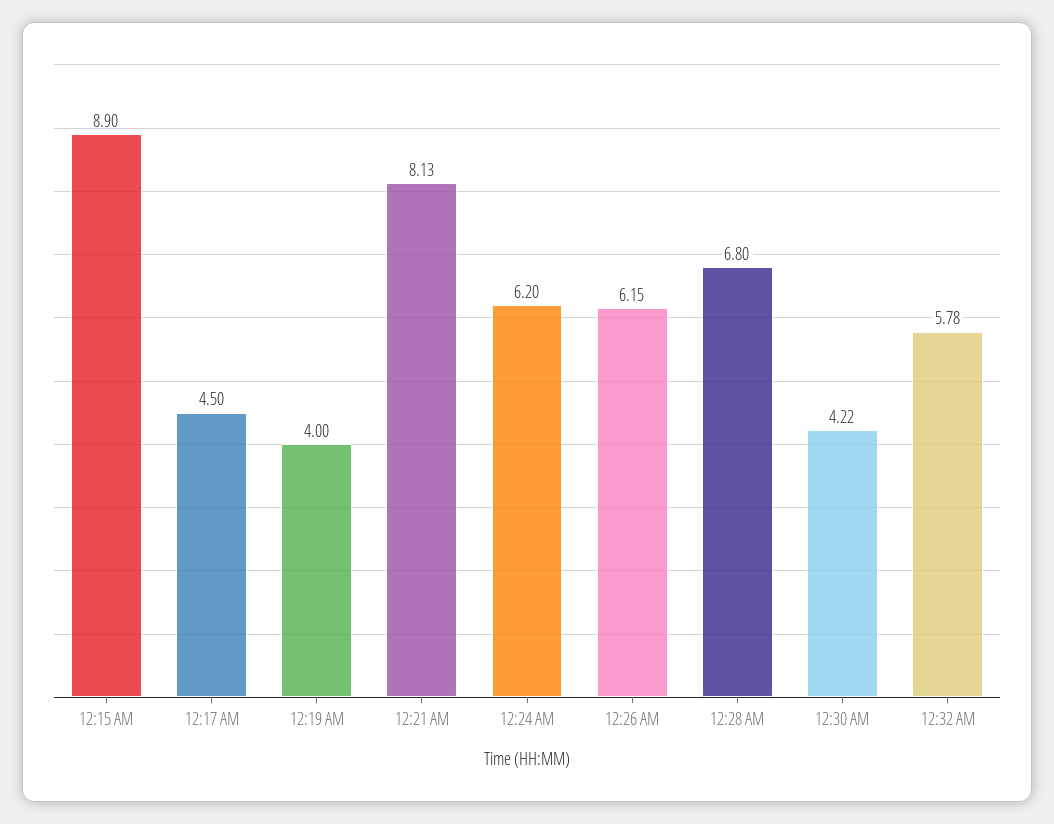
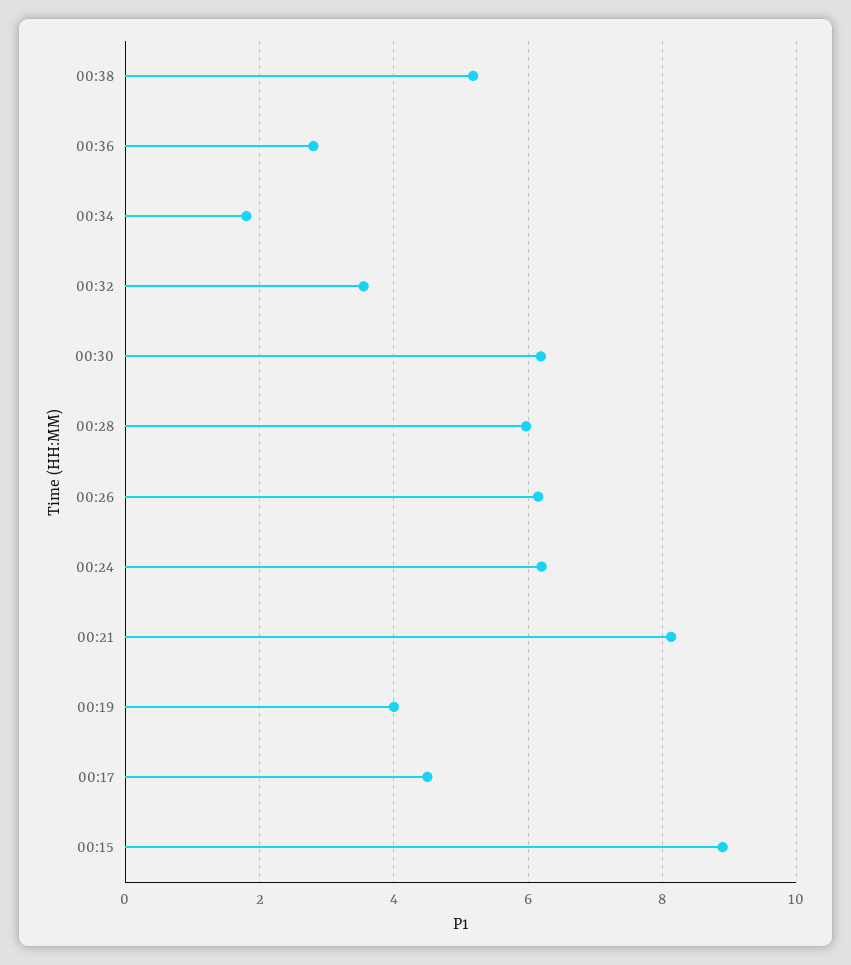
12:28 AM: 6.8 -> 6
12:30 AM: 4.22 -> 6.2
12:32 AM: 5.78 -> 3.6
00:38: none -> 5.2
00:36: none -> 2.8
00:34: none -> 1.8

